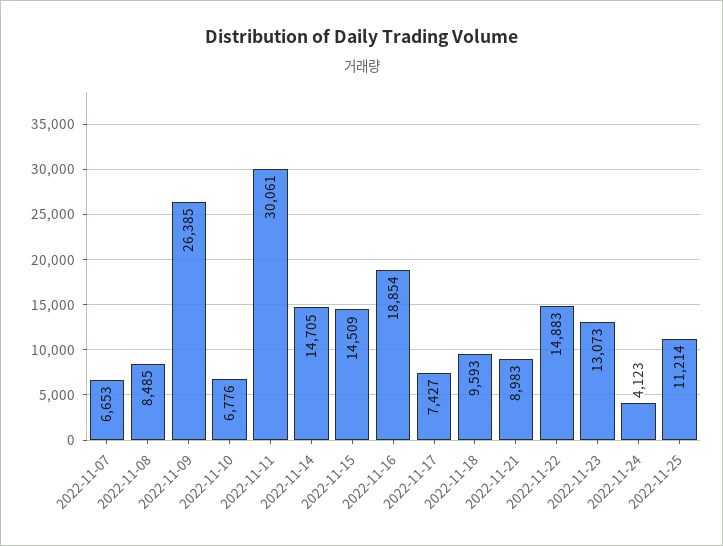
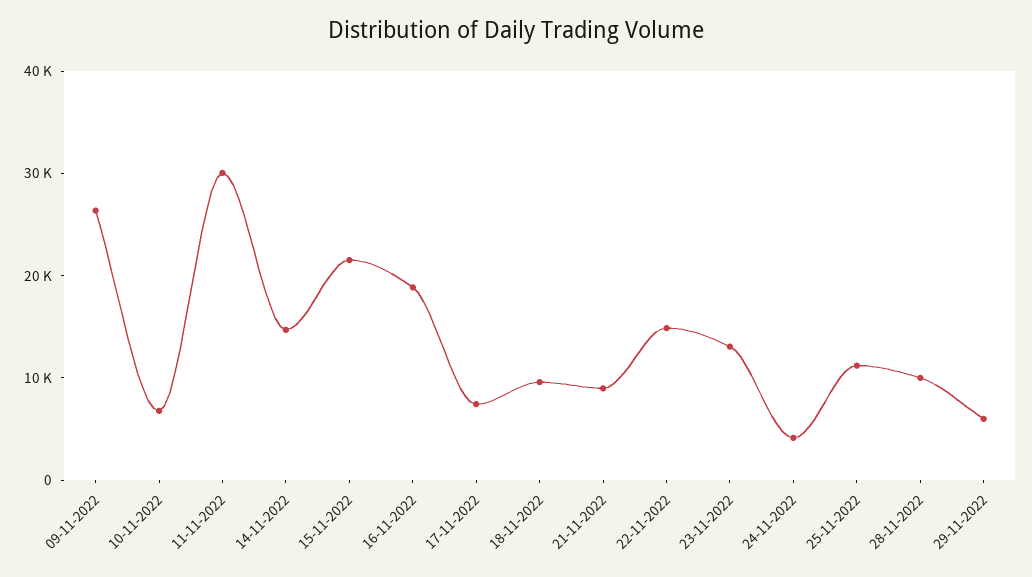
2022-11-07: 6653 -> none
2022-11-08: 8485 -> none
2022-11-15: 14509 -> 22000
28-11-2022: none -> 10000
29-11-2022: none -> 6000

